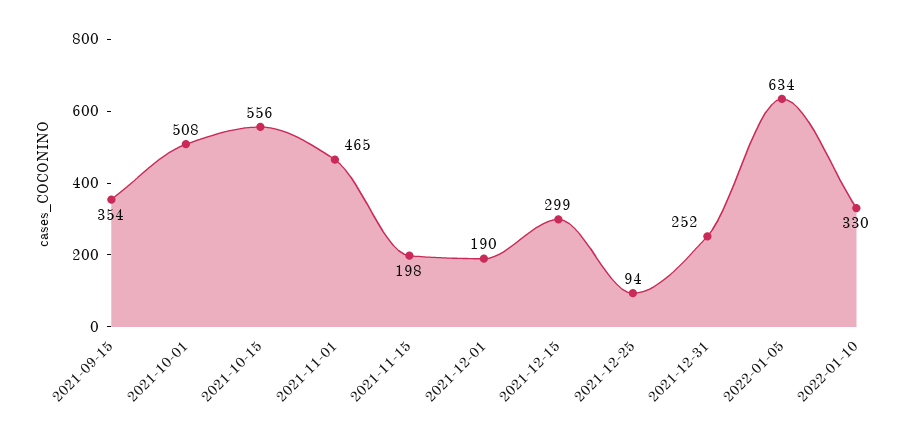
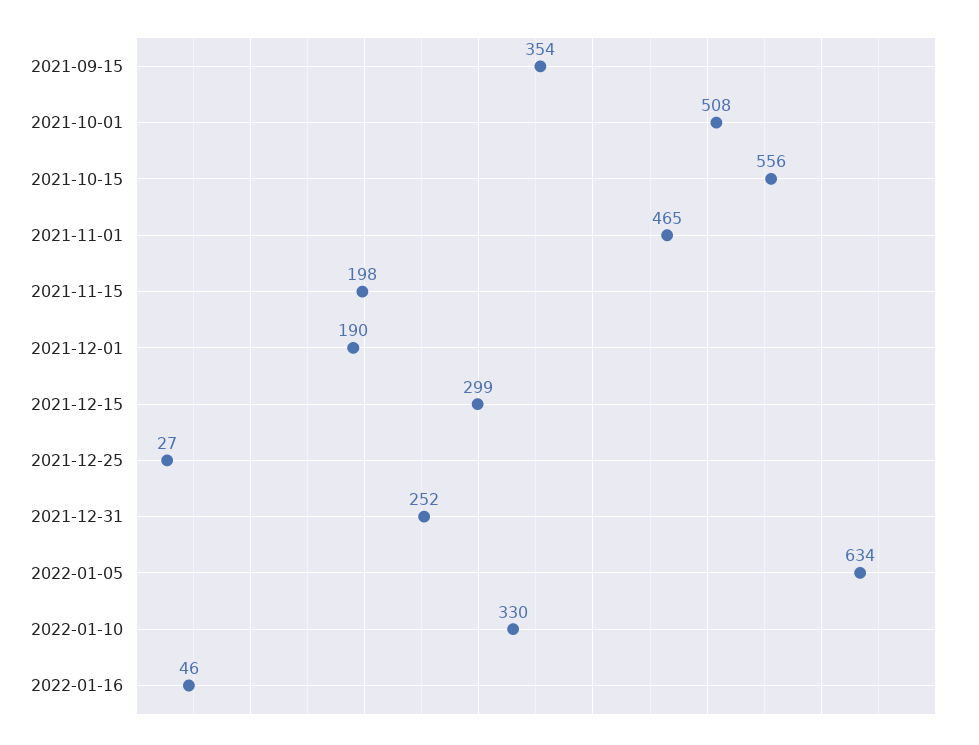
2021-12-25: 94 -> 27
2022-01-16: none -> 46

